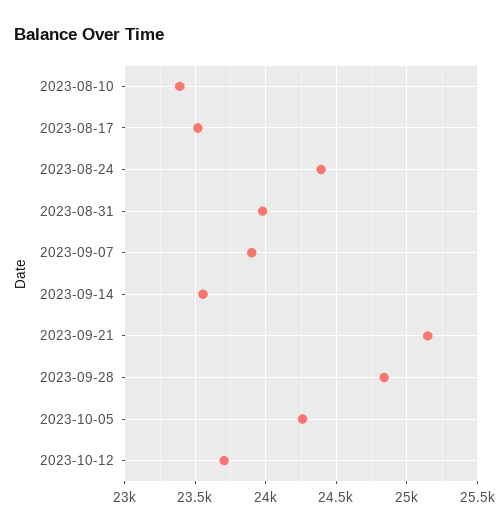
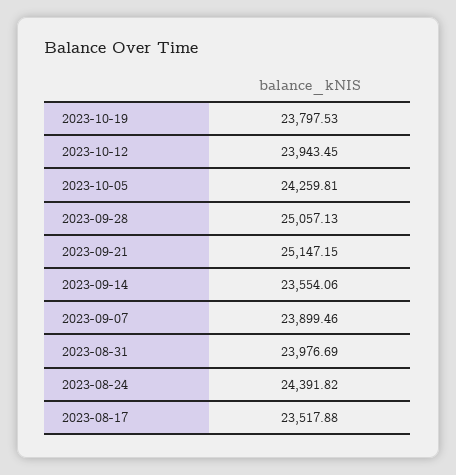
2023-08-10: 23400 -> none
2023-09-28: 24850 -> 25057.13
2023-10-12: 23700 -> 23943.45
2023-10-19: none -> 23797.53

